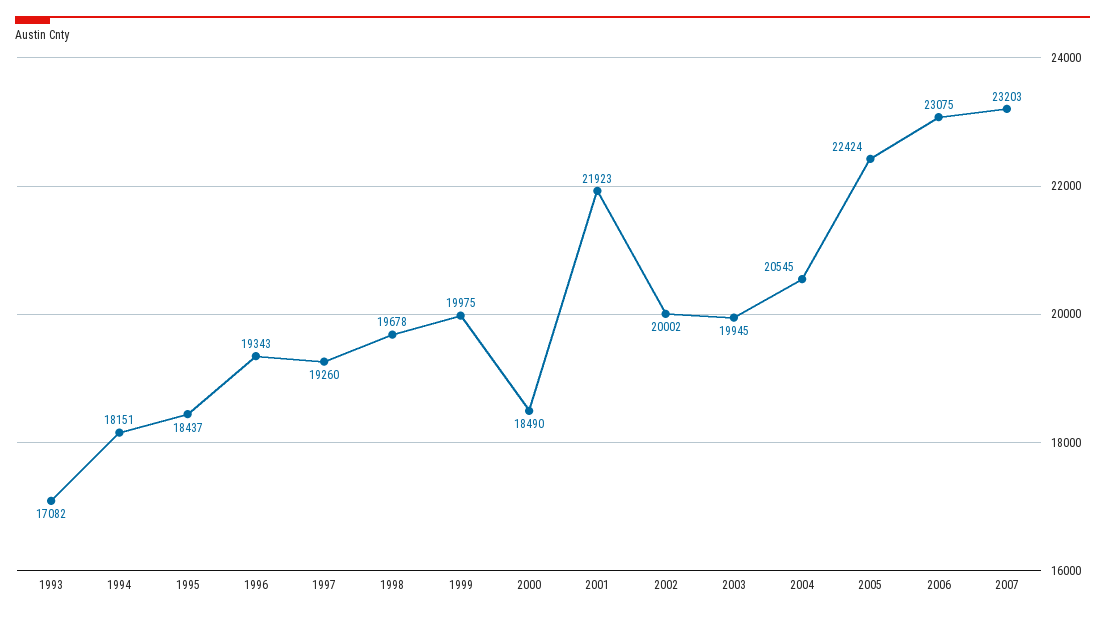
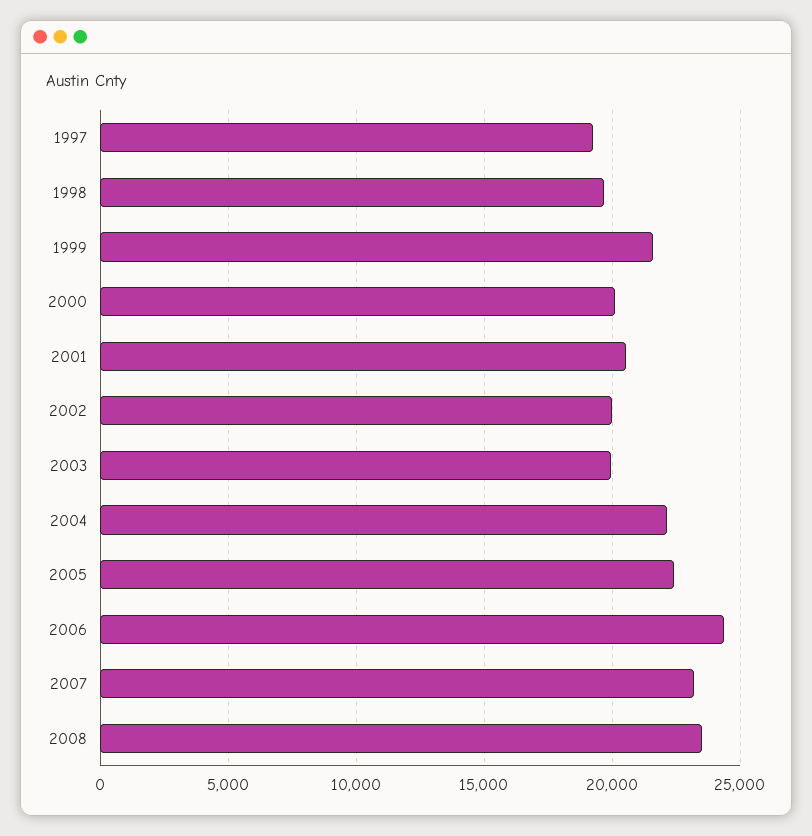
1993: 17082 -> none
1994: 18151 -> none
1995: 18437 -> none
1996: 19343 -> none
1999: 19975 -> 21500
2000: 18490 -> 20000
2001: 21923 -> 20500
2004: 20545 -> 22000
2006: 23075 -> 24500
2008: none -> 23500

